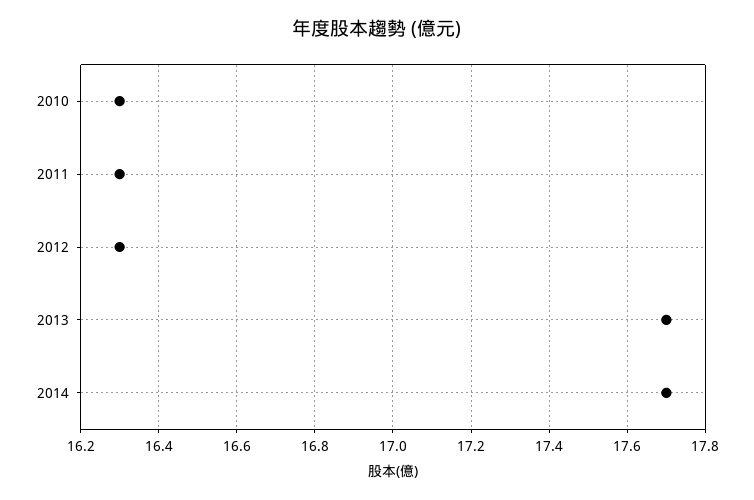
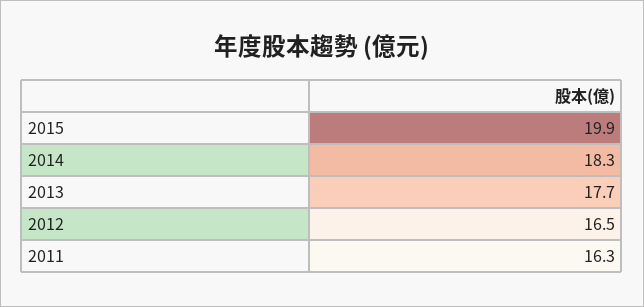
2010: 16.3 -> none
2012: 16.3 -> 16.5
2014: 17.7 -> 18.3
2015: none -> 19.9

